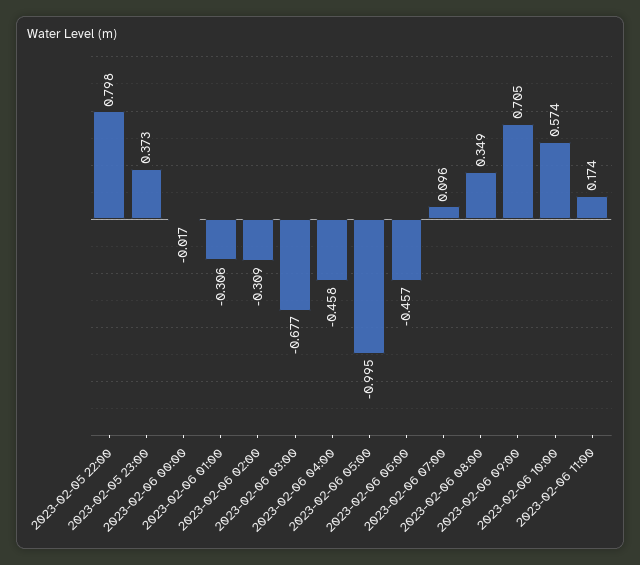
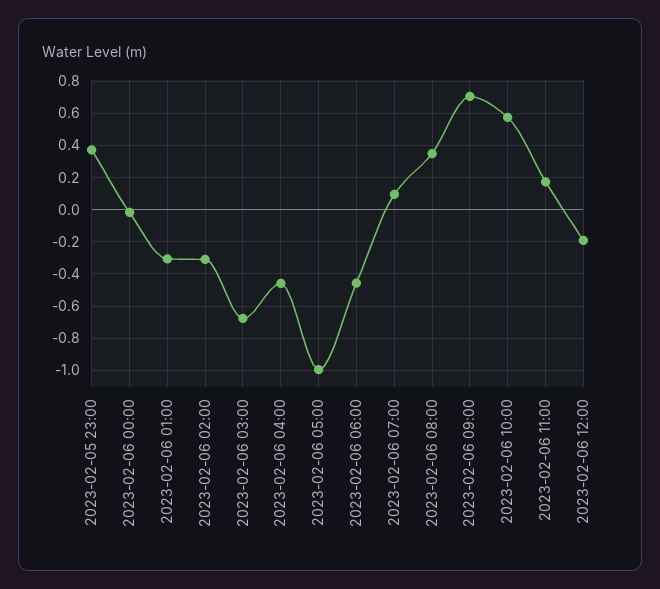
2023-02-05 22:00: 0.798 -> none
2023-02-06 12:00: none -> -0.2

